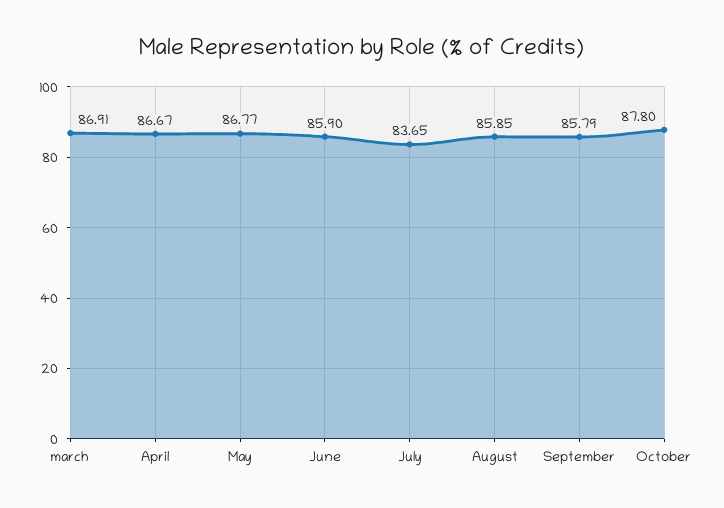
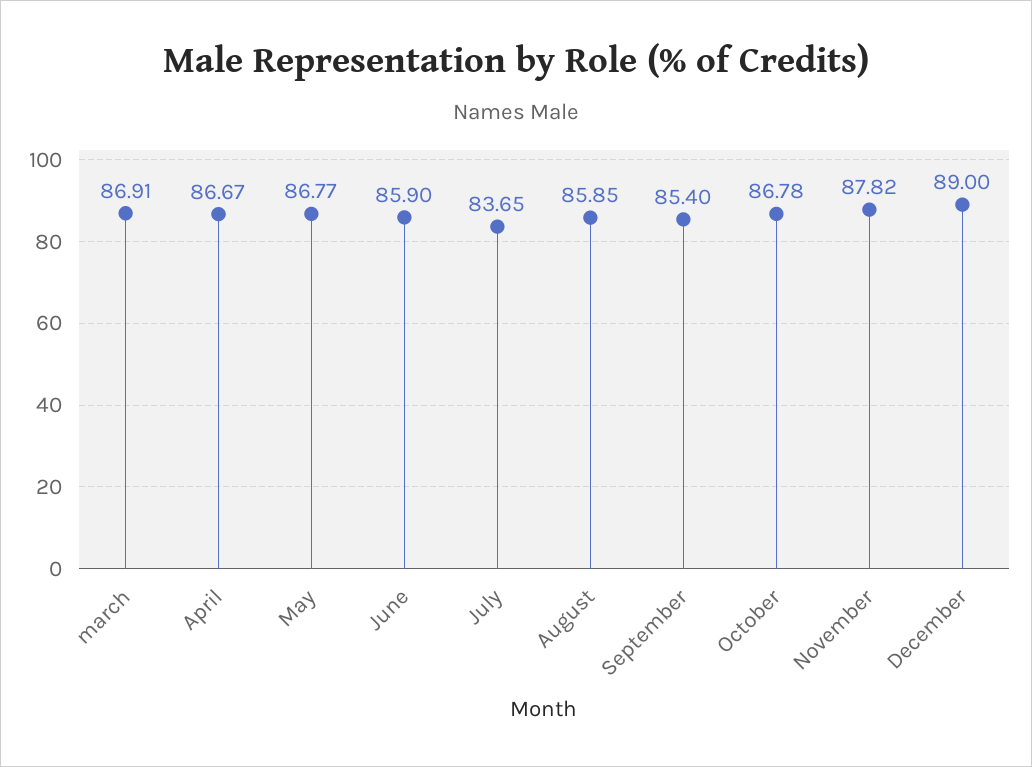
September: 85.79 -> 85.4
October: 87.8 -> 86.78
November: none -> 87.82
December: none -> 89

